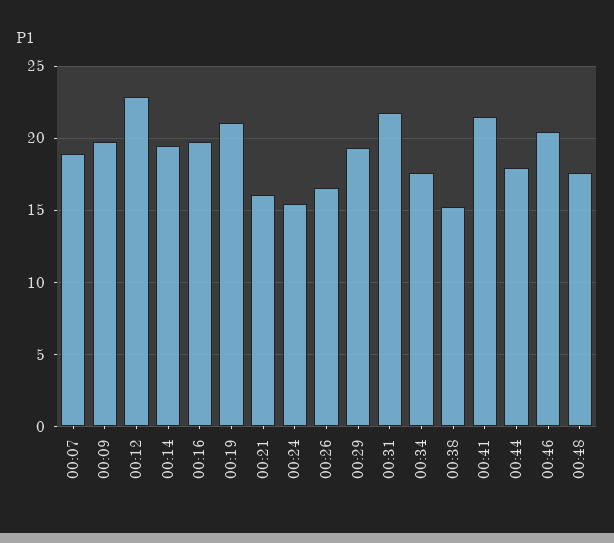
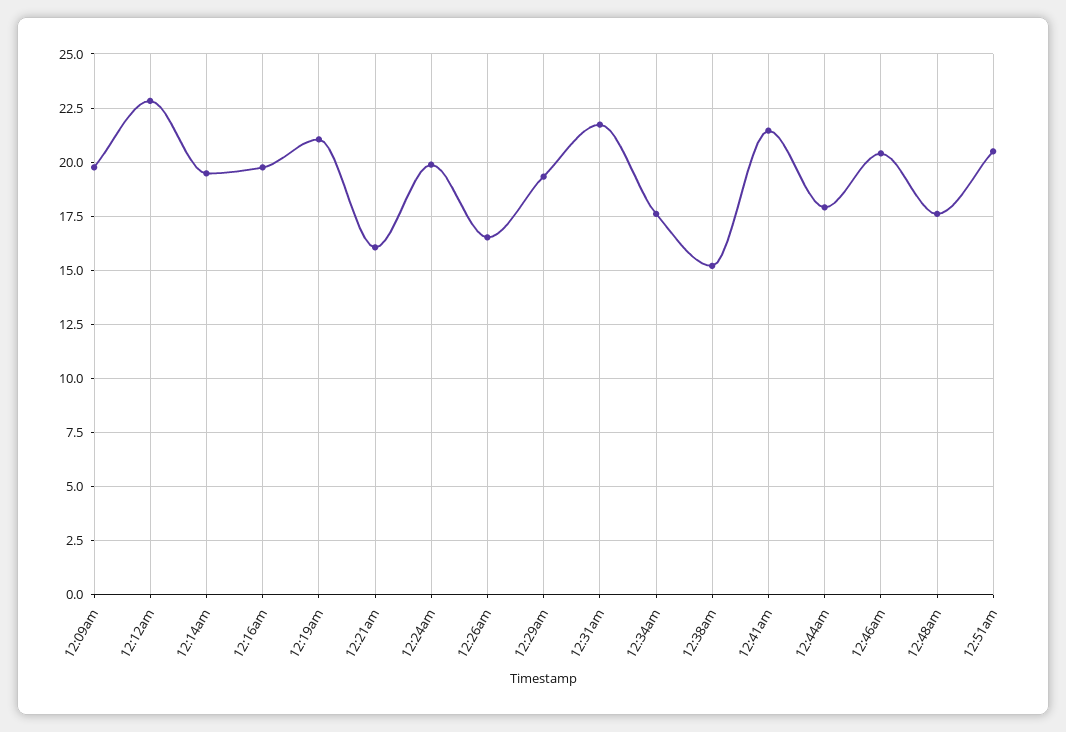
00:07: 19 -> none
00:24: 15.5 -> 20
12:51am: none -> 20.5

